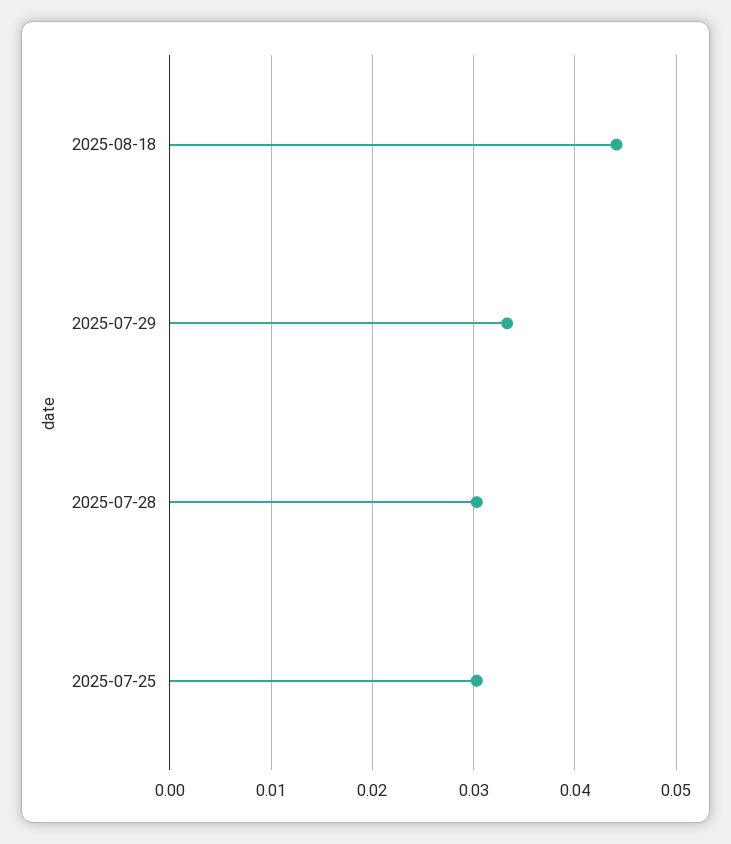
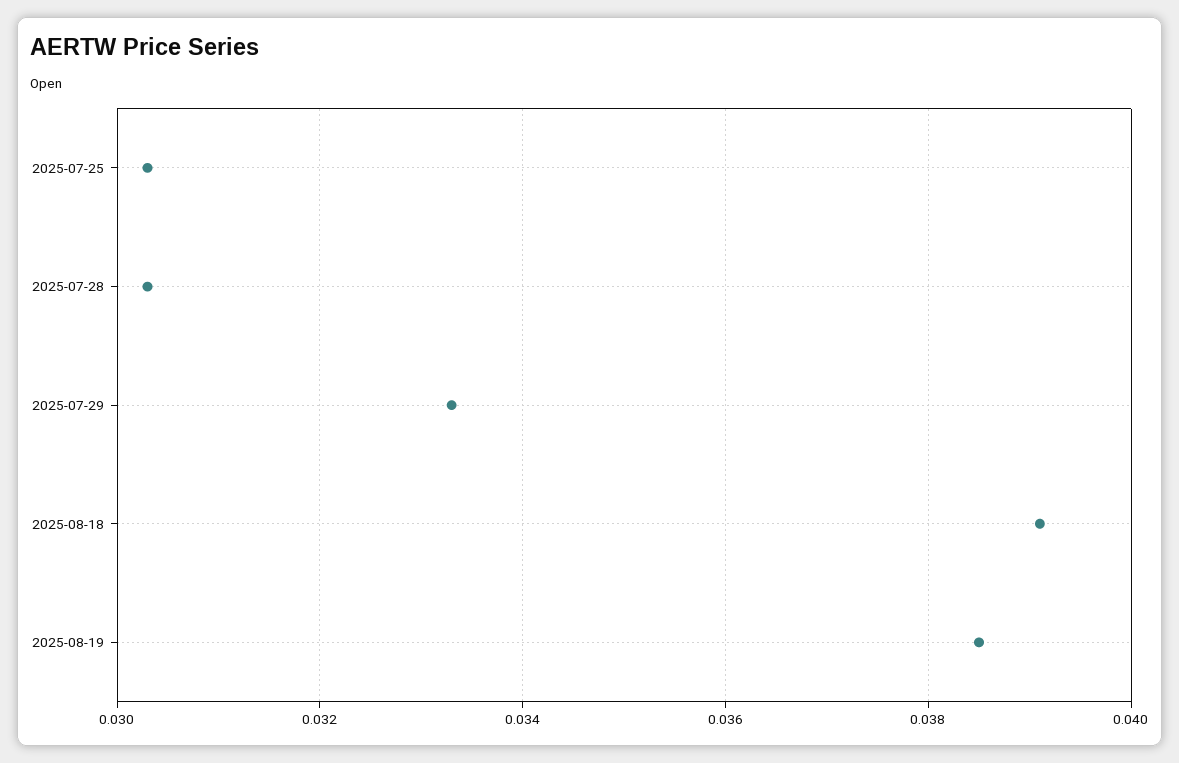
2025-08-18: 0.044 -> 0.039
2025-08-19: none -> 0.0385

